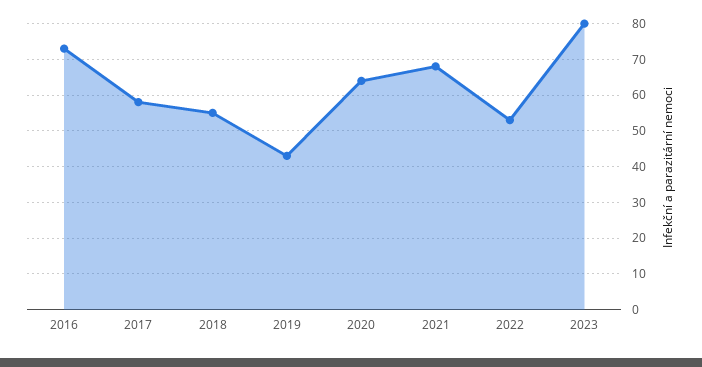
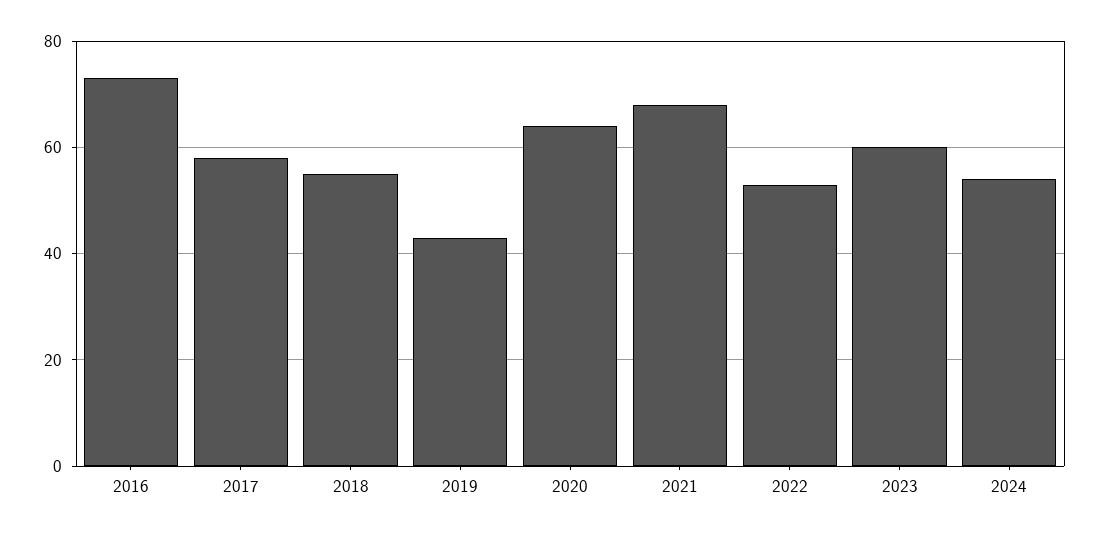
2023: 80 -> 60
2024: none -> 55

